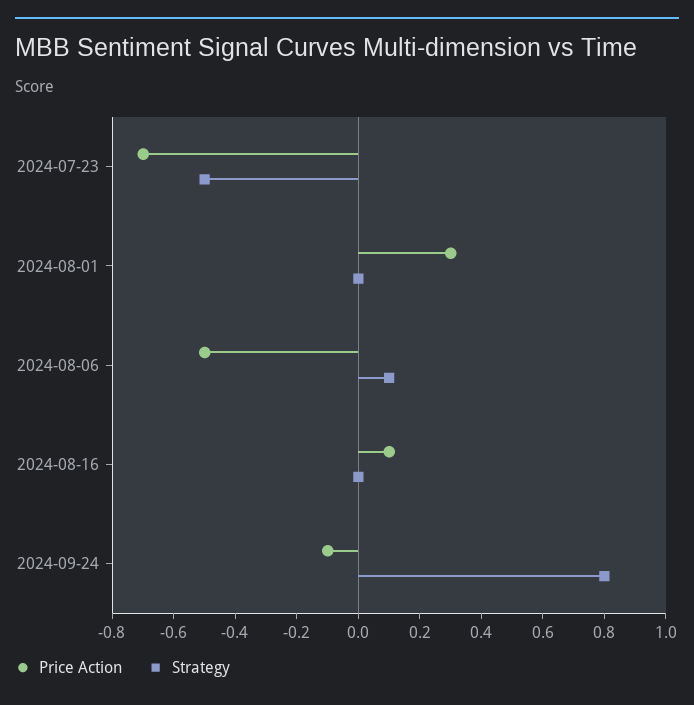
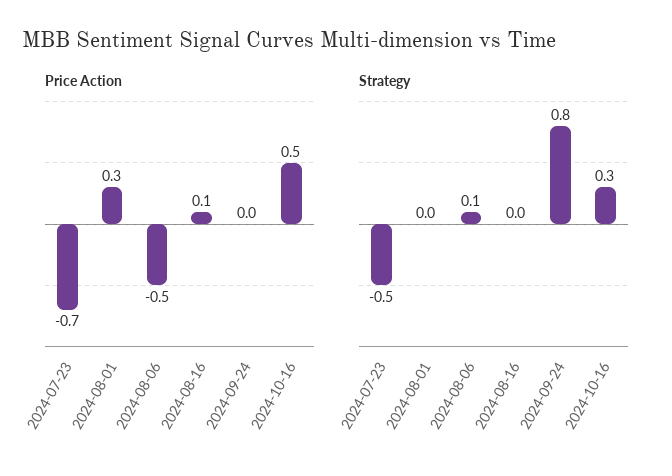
Price Action, 2024-09-24: -0.1 -> 0
Price Action, 2024-10-16: none -> 0.5
Strategy, 2024-10-16: none -> 0.3

